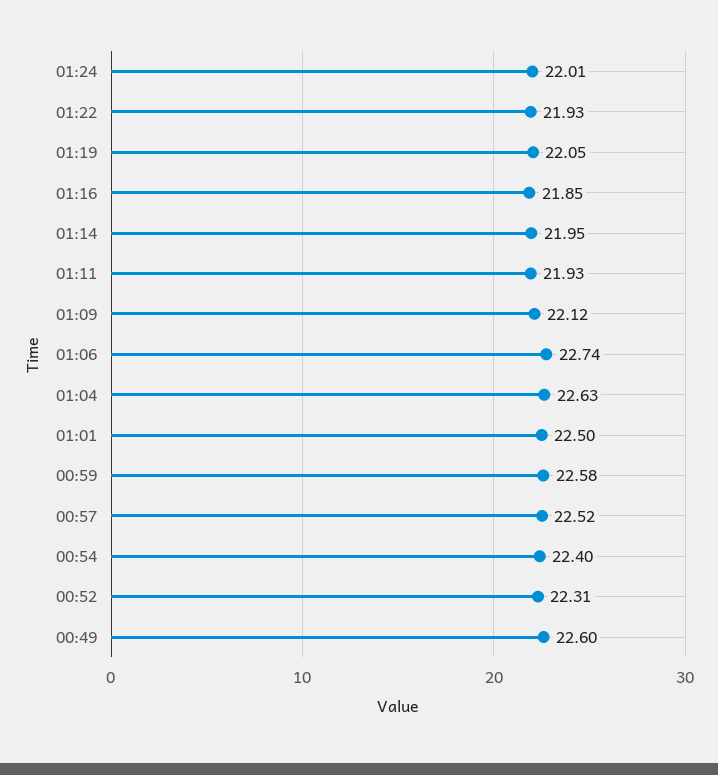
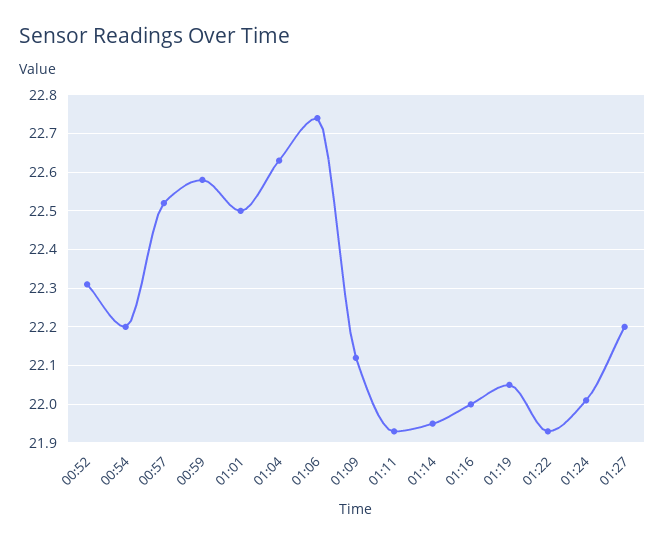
01:16: 21.85 -> 22
00:54: 22.4 -> 22.2
00:49: 22.6 -> none
01:27: none -> 22.2

